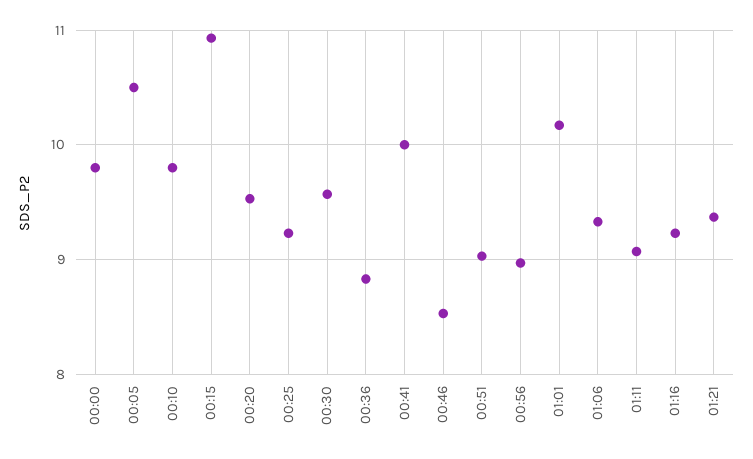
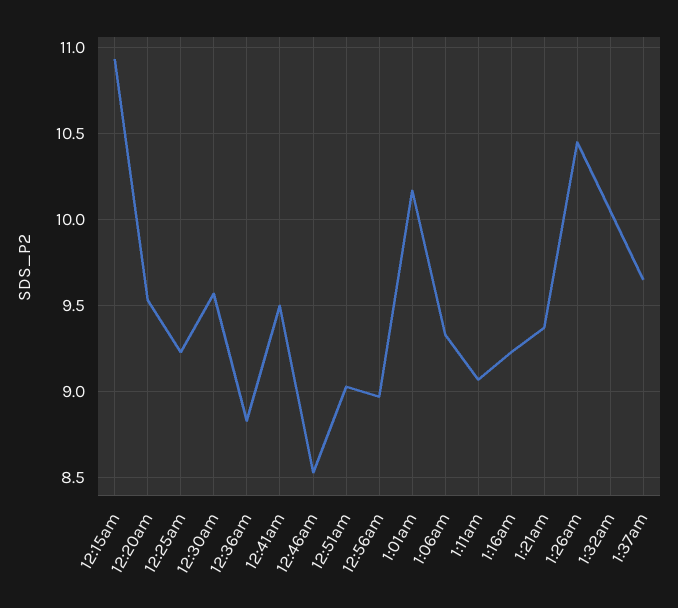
00:00: 9.8 -> none
00:05: 10.5 -> none
00:10: 9.8 -> none
00:41: 10 -> 9.5
1:26am: none -> 10.45
1:32am: none -> 10.05
1:37am: none -> 9.65

